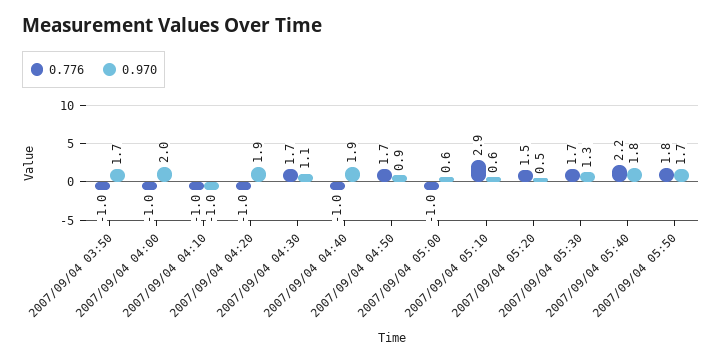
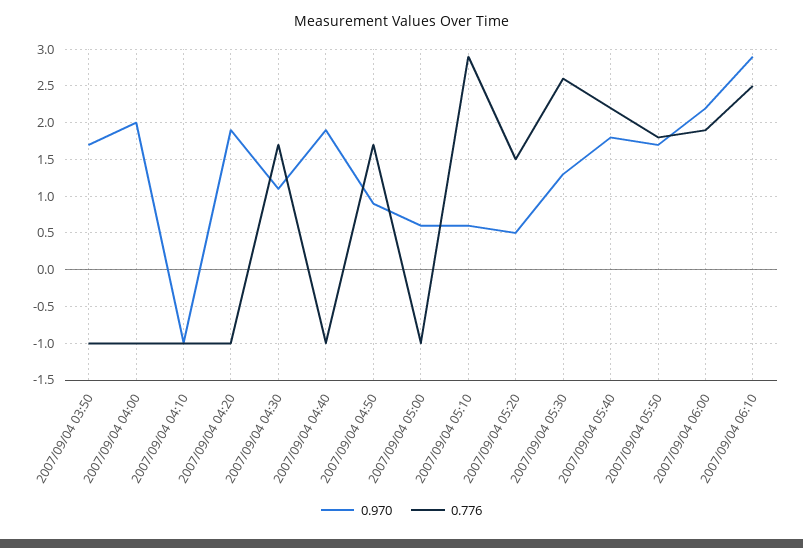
0.776, 2007/09/04 05:30: 1.7 -> 2.6
0.970, 2007/09/04 06:00: none -> 2.2
0.776, 2007/09/04 06:00: none -> 1.9
0.970, 2007/09/04 06:10: none -> 2.9
0.776, 2007/09/04 06:10: none -> 2.5

